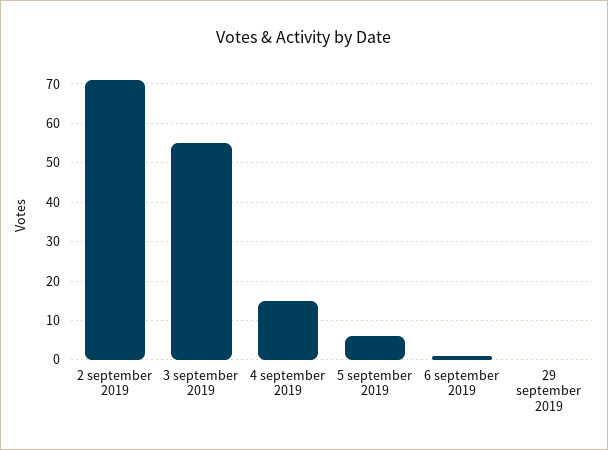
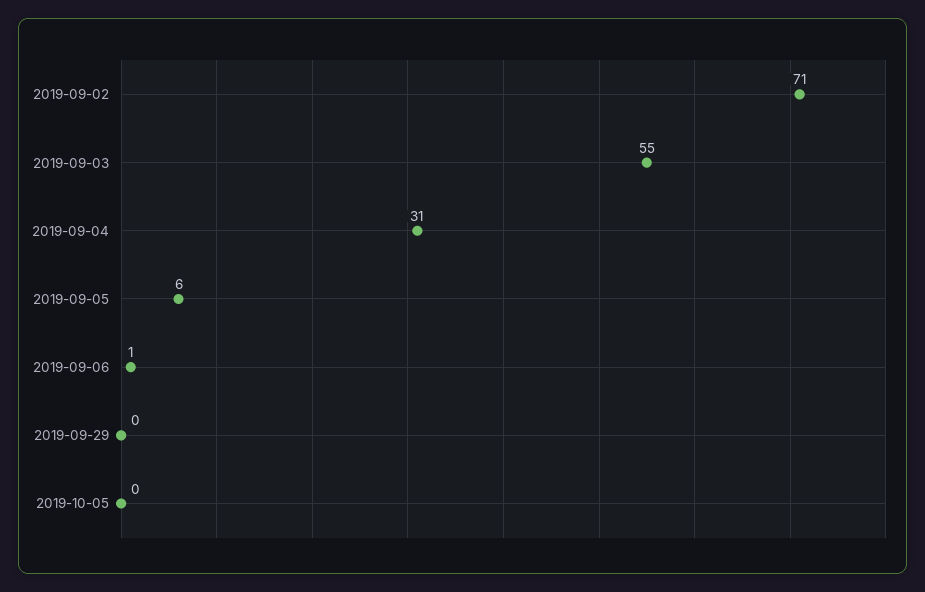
4 september 2019: 15 -> 31
2019-10-05: none -> 0

